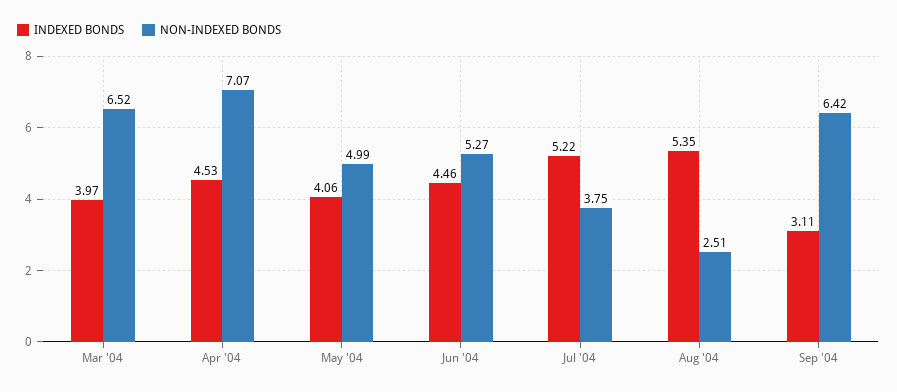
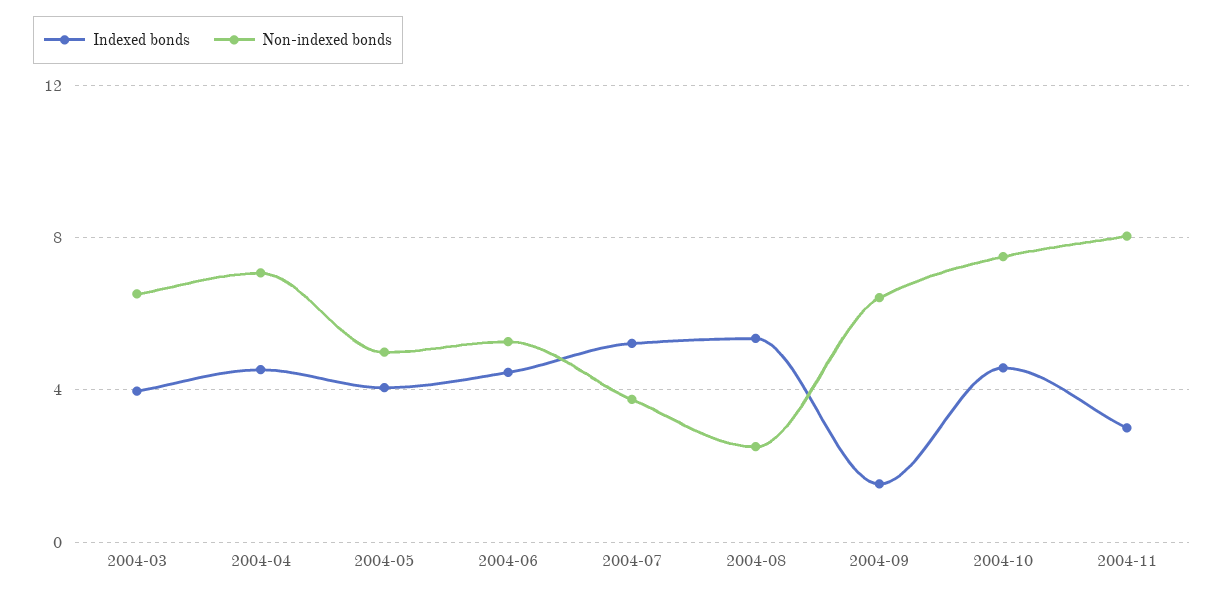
INDEXED BONDS, Sep '04: 3.11 -> 1.5
INDEXED BONDS, 2004-10: none -> 4.5
NON-INDEXED BONDS, 2004-10: none -> 7.5
INDEXED BONDS, 2004-11: none -> 3
NON-INDEXED BONDS, 2004-11: none -> 8

